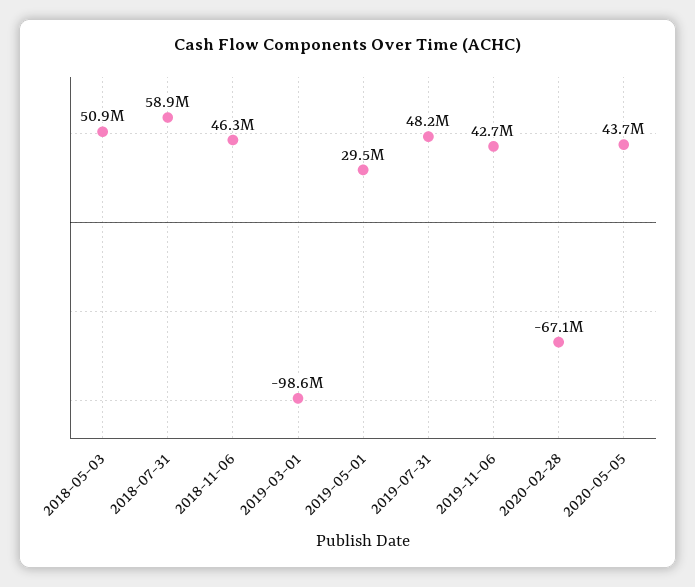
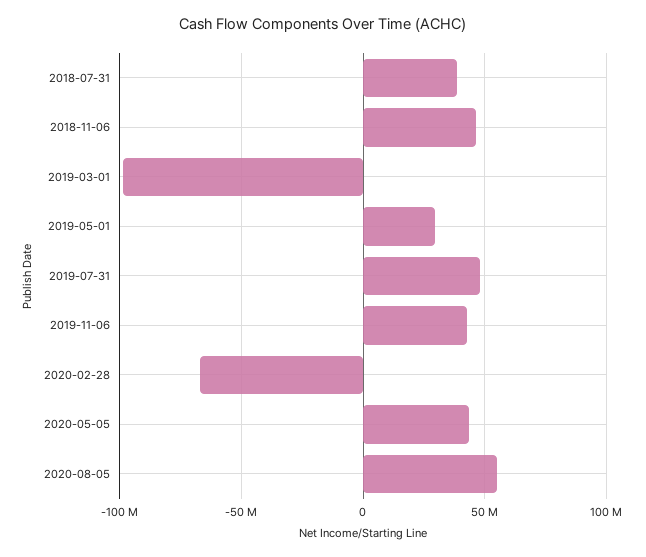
2018-05-03: 50900000 -> none
2018-07-31: 58900000 -> 40000000
2020-08-05: none -> 55000000

